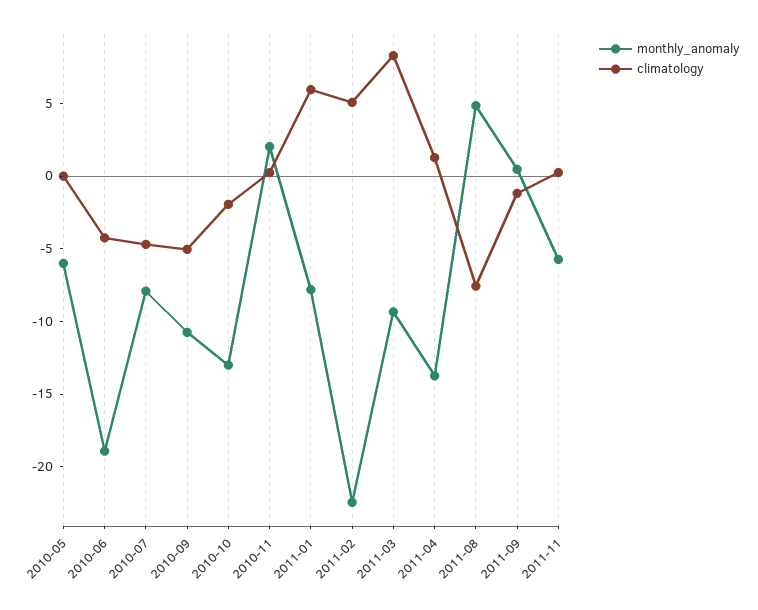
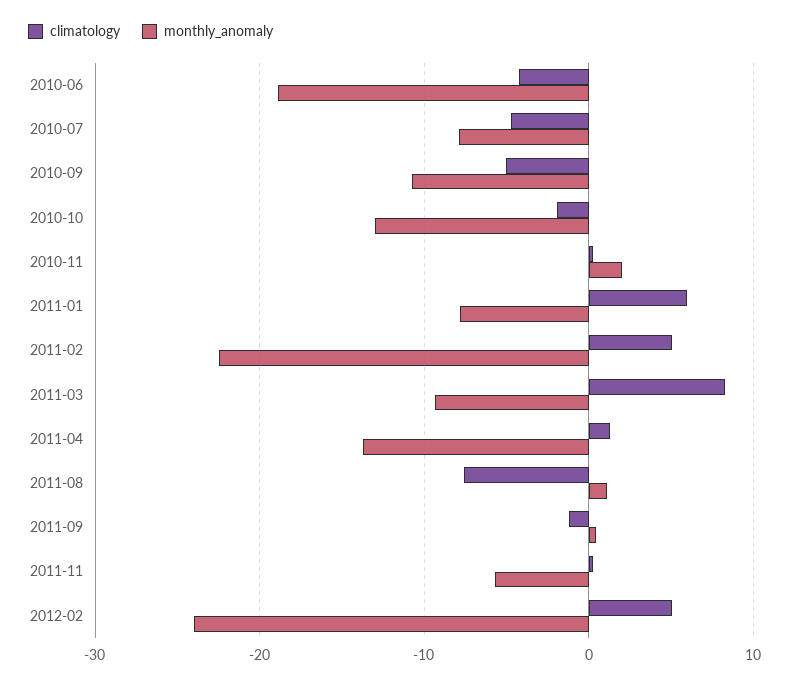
monthly_anomaly, 2010-05: -6 -> none
climatology, 2010-05: 0 -> none
monthly_anomaly, 2011-08: 5 -> 1
climatology, 2012-02: none -> 5
monthly_anomaly, 2012-02: none -> -24

